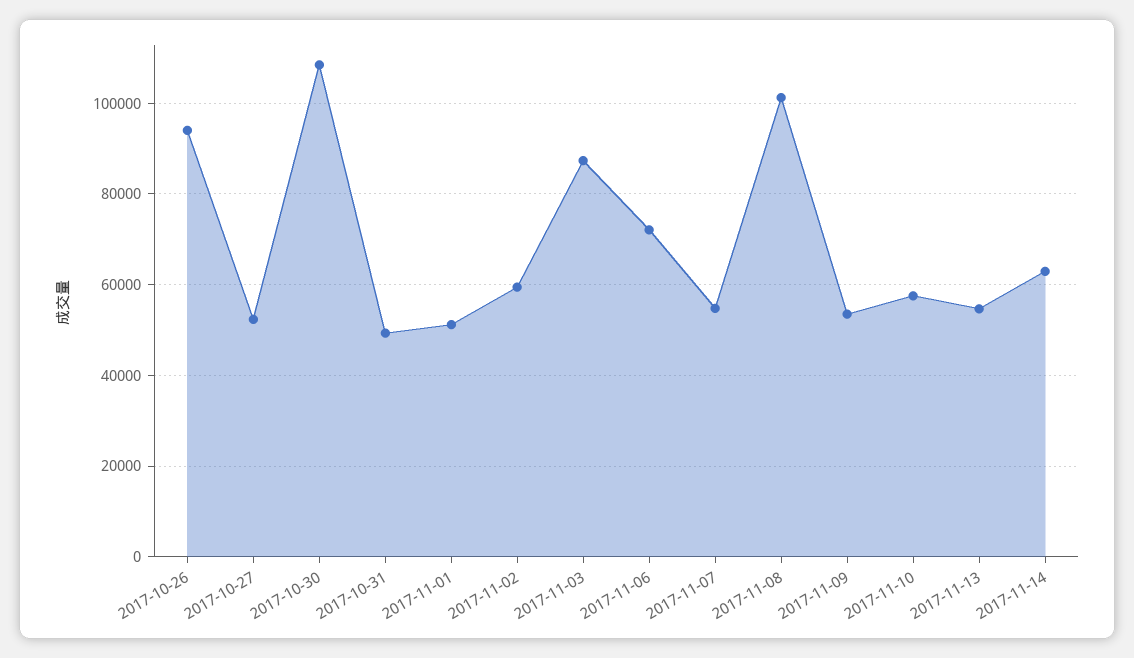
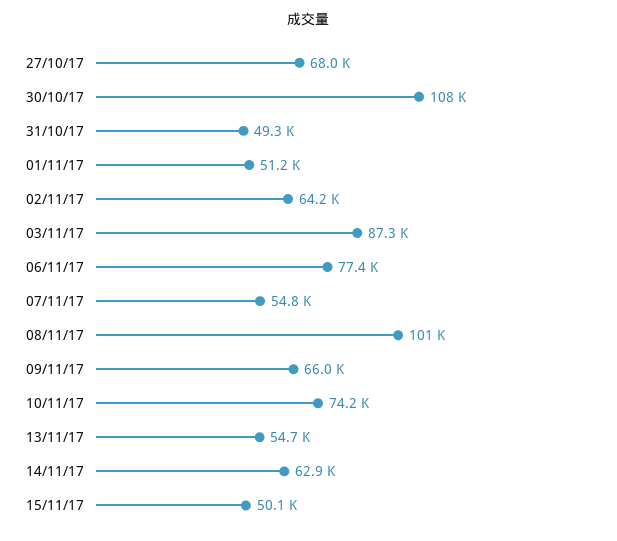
2017-10-26: 94000 -> none
2017-10-27: 52000 -> 68000
2017-11-02: 60000 -> 64200
2017-11-06: 72000 -> 77400
2017-11-09: 54000 -> 66000
2017-11-10: 58000 -> 74200
15/11/17: none -> 50100

